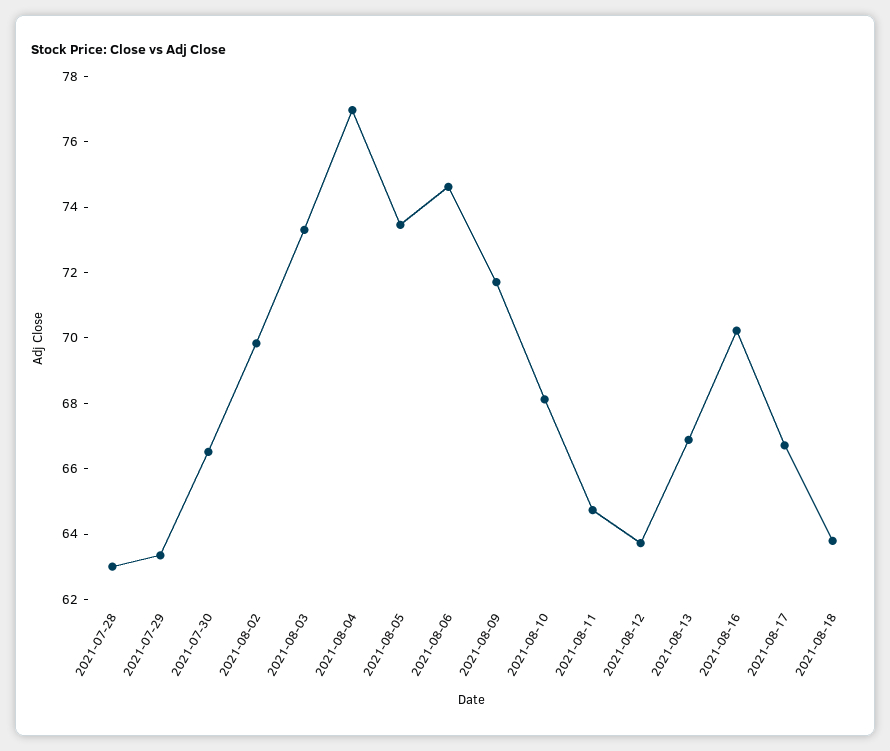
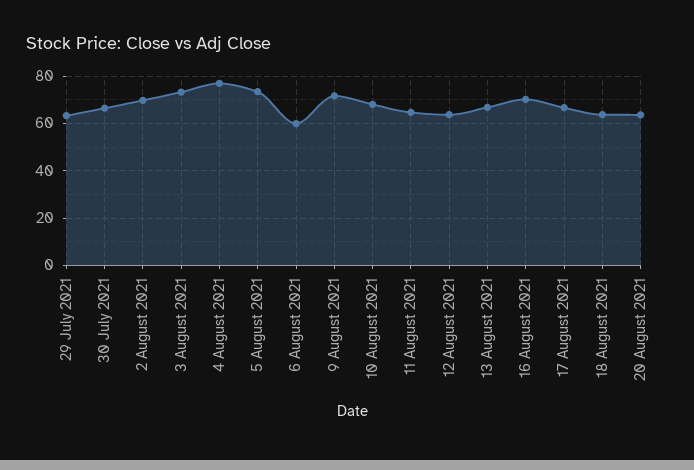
2021-07-28: 63 -> none
2021-08-06: 74.5 -> 60
20 August 2021: none -> 65

